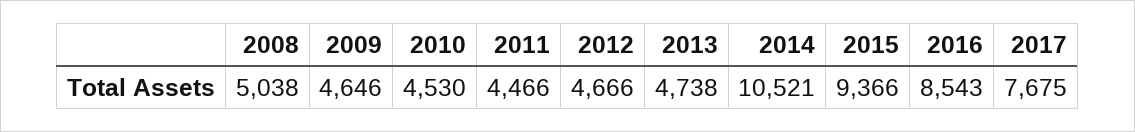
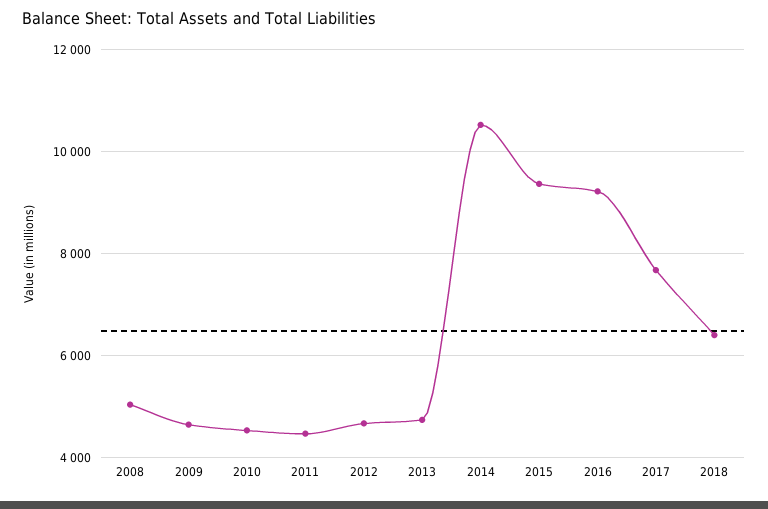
2016: 8543 -> 9200
2018: none -> 6400

